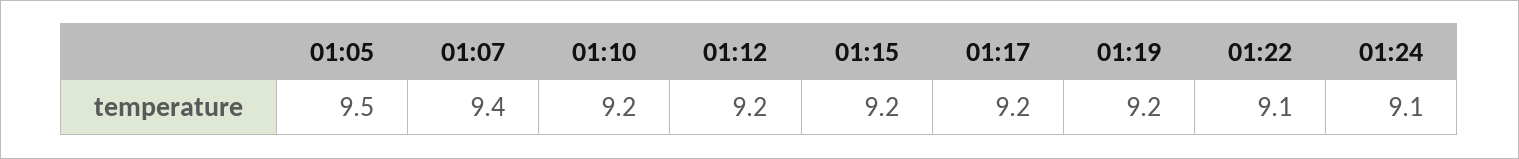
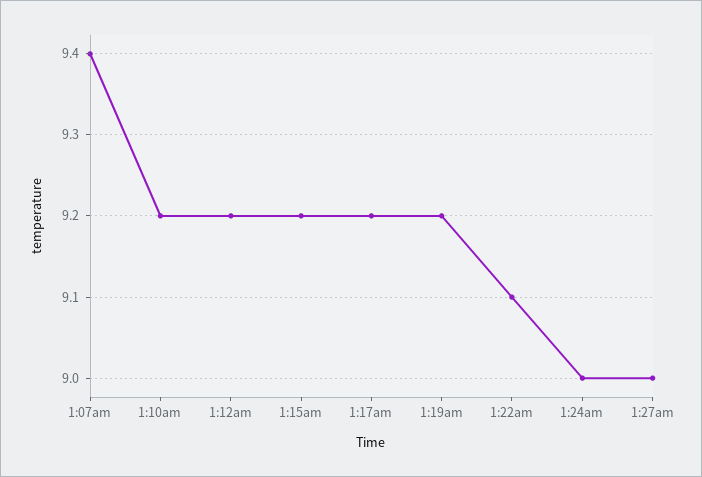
01:05: 9.5 -> none
01:24: 9.1 -> 9
1:27am: none -> 9

